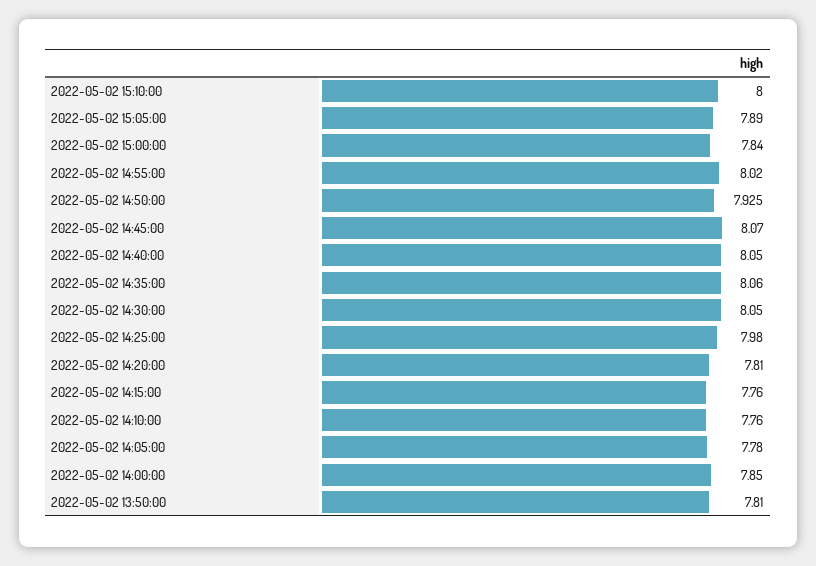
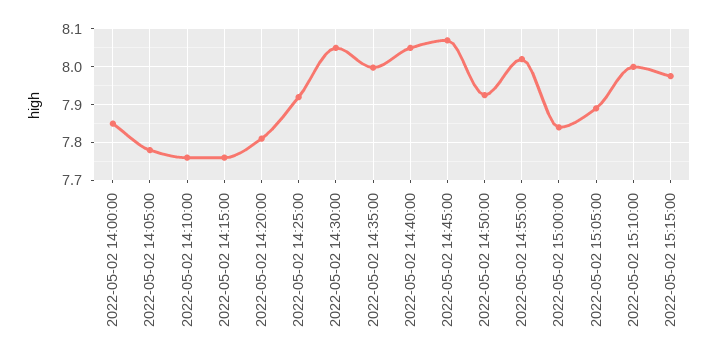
2022-05-02 14:35:00: 8.06 -> 8
2022-05-02 14:25:00: 7.98 -> 7.92
2022-05-02 13:50:00: 7.81 -> none
2022-05-02 15:15:00: none -> 7.98

